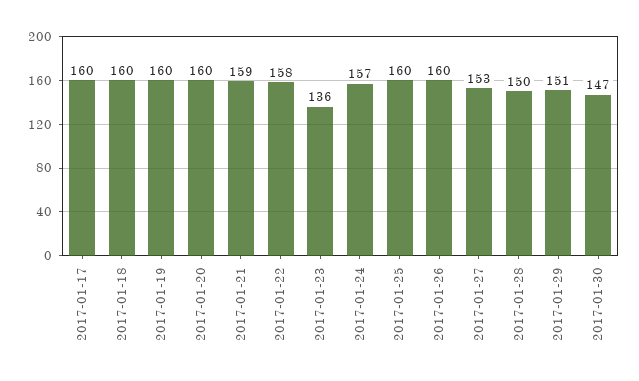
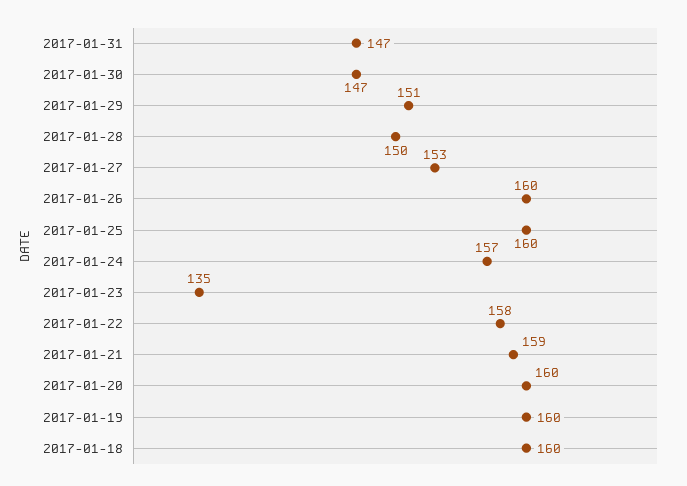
2017-01-17: 160 -> none
2017-01-23: 136 -> 135
2017-01-31: none -> 147

